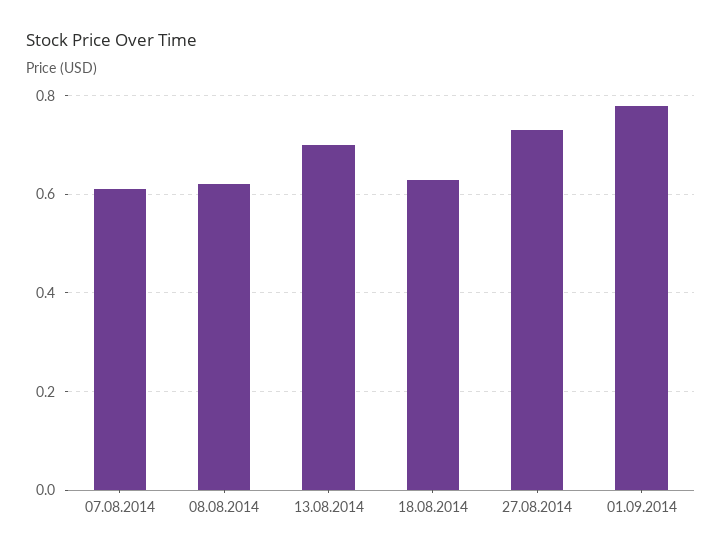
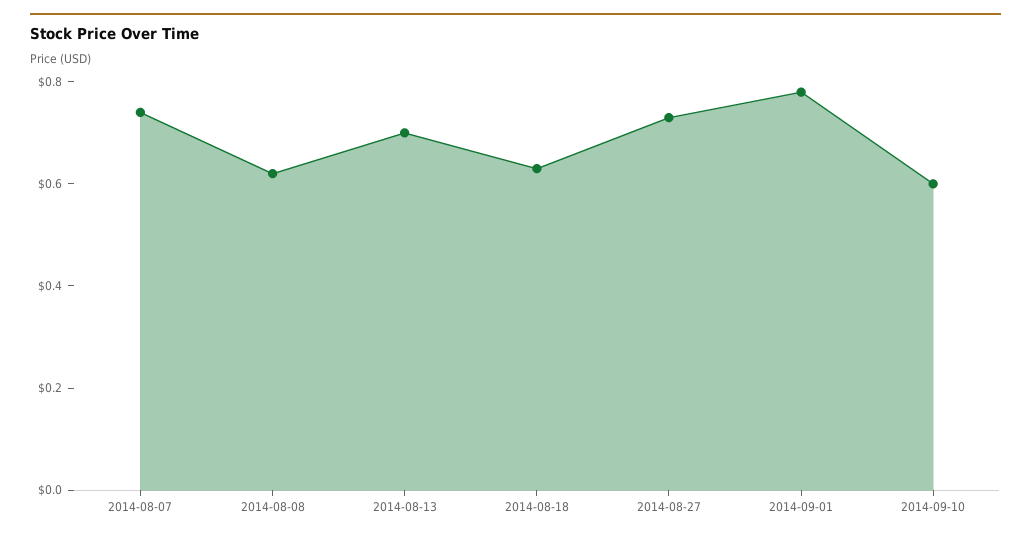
07.08.2014: 0.6 -> 0.75
2014-09-10: none -> 0.6

